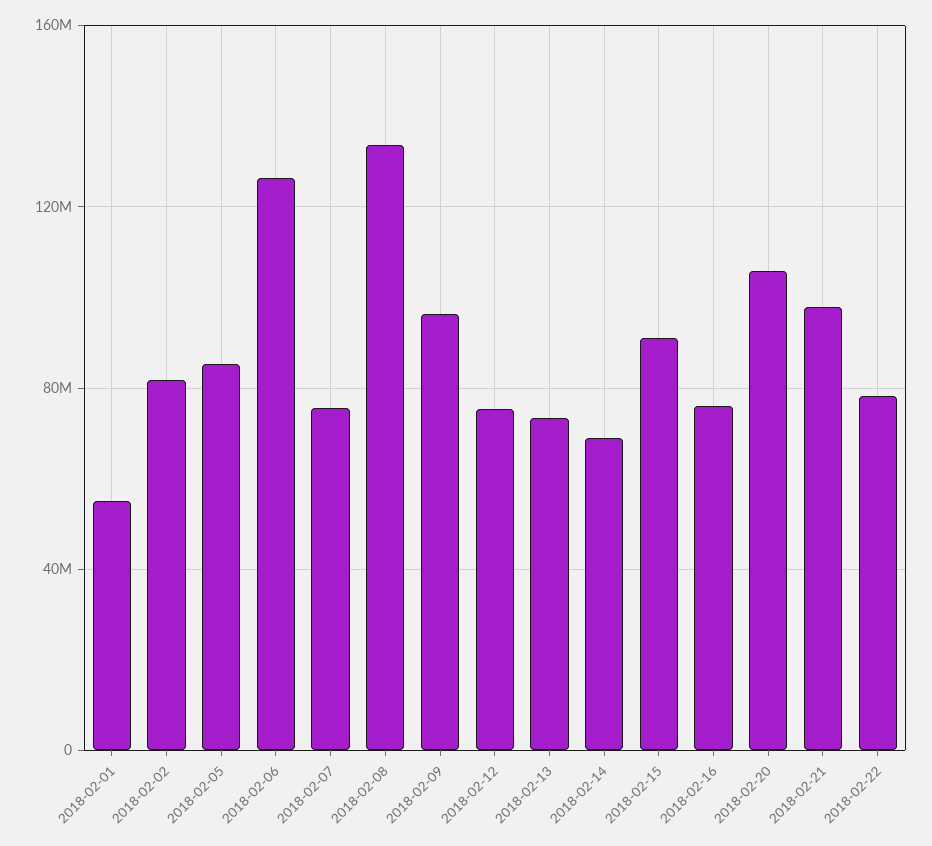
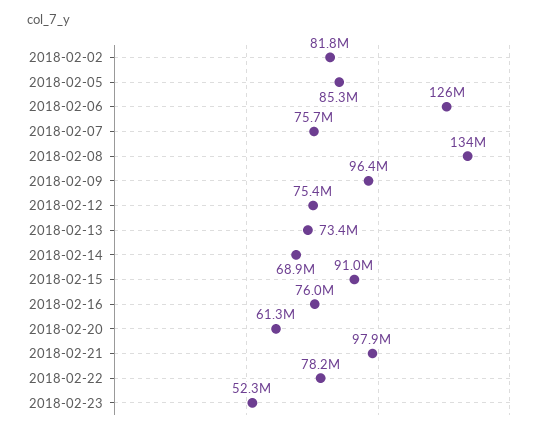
2018-02-01: 55000000 -> none
2018-02-20: 105000000 -> 61300000
2018-02-23: none -> 52300000

